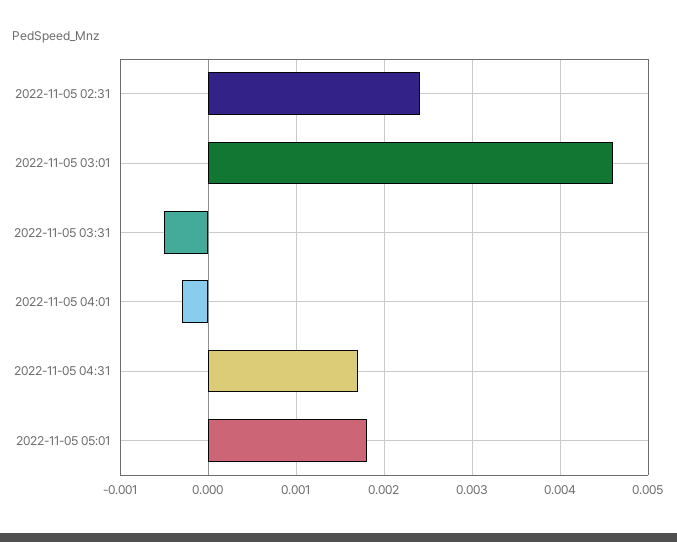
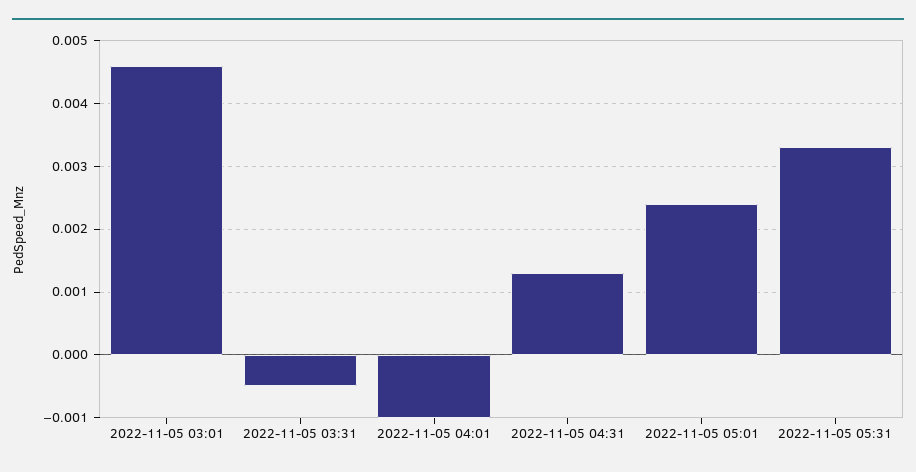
2022-11-05 02:31: 0.0024 -> none
2022-11-05 04:01: -0.0003 -> -0.001
2022-11-05 04:31: 0.0017 -> 0.0013
2022-11-05 05:01: 0.0018 -> 0.0024
2022-11-05 05:31: none -> 0.0033

